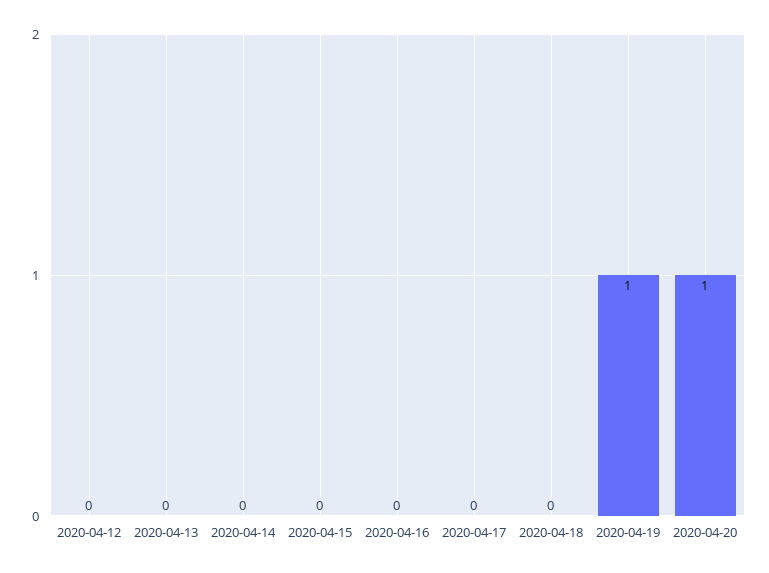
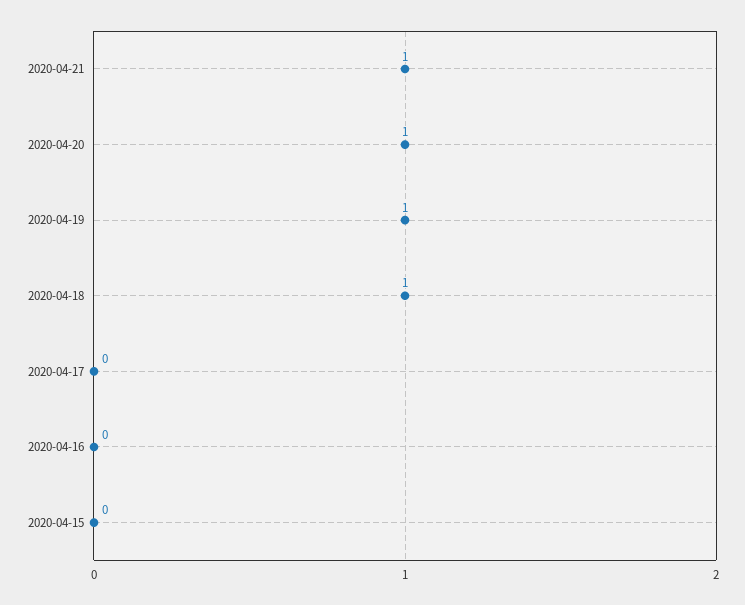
2020-04-12: 0 -> none
2020-04-13: 0 -> none
2020-04-14: 0 -> none
2020-04-18: 0 -> 1
2020-04-21: none -> 1

